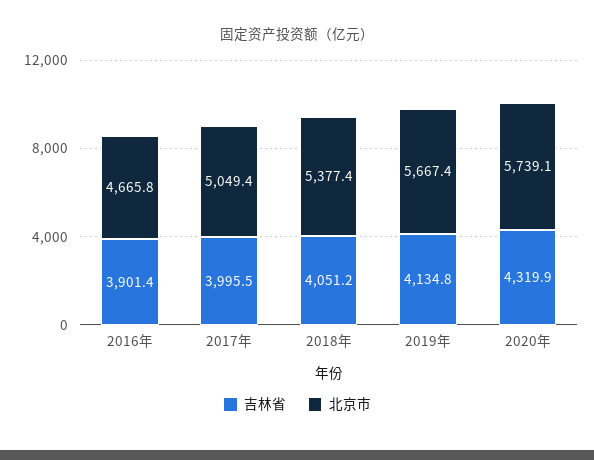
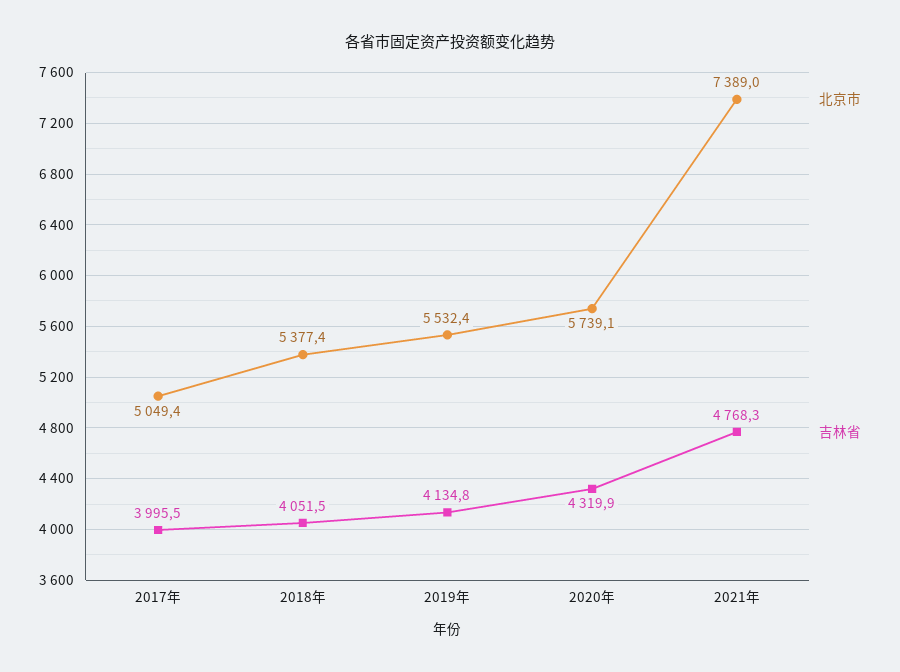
吉林省, 2016年: 3901.4 -> none
北京市, 2016年: 4665.8 -> none
吉林省, 2018年: 4051.2 -> 4051.5
北京市, 2019年: 5667.4 -> 5532.4
北京市, 2021年: none -> 7389
吉林省, 2021年: none -> 4768.3

